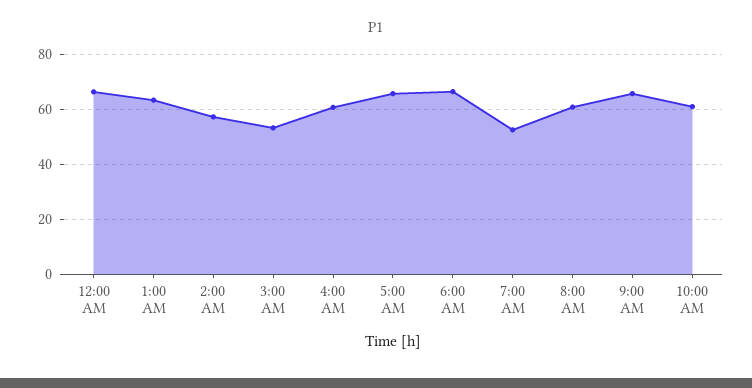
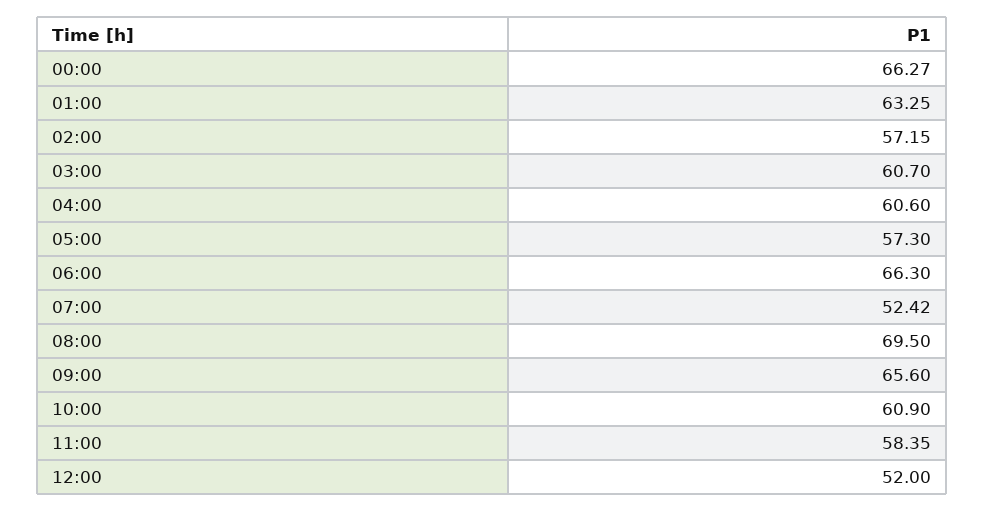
3:00 AM: 52.5 -> 60.7
5:00 AM: 65 -> 57.3
8:00 AM: 60 -> 69.5
11:00: none -> 58.35
12:00: none -> 52

